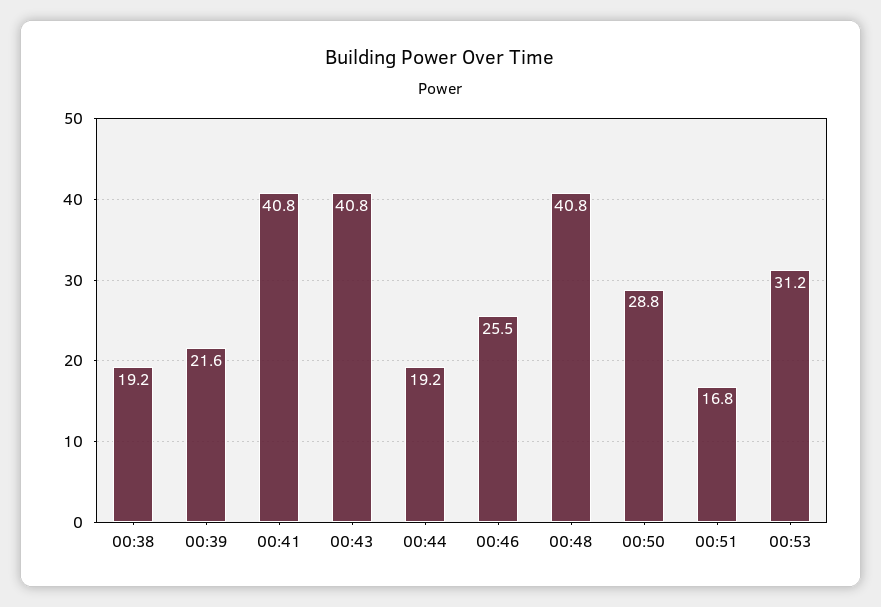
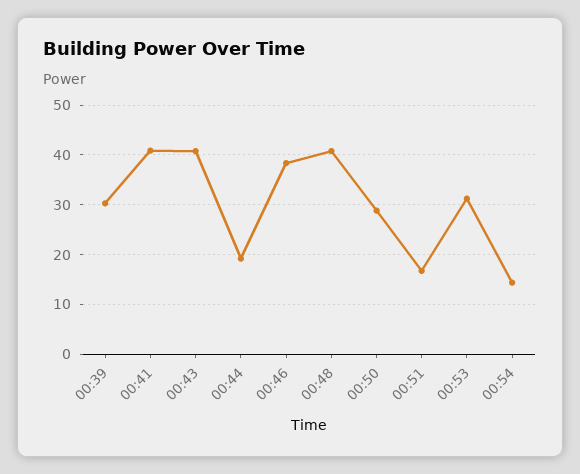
00:38: 19.2 -> none
00:39: 21.6 -> 30
00:46: 25.5 -> 38
00:54: none -> 14

